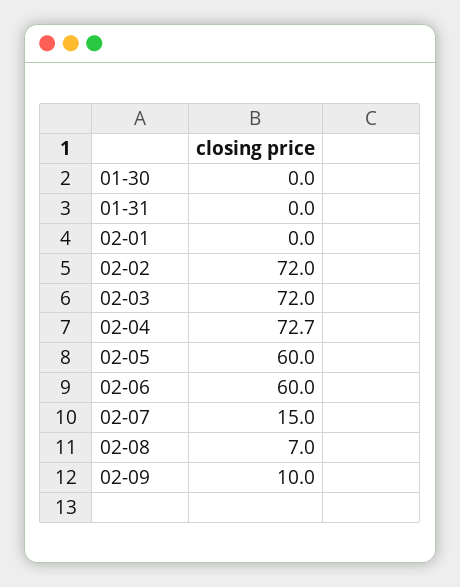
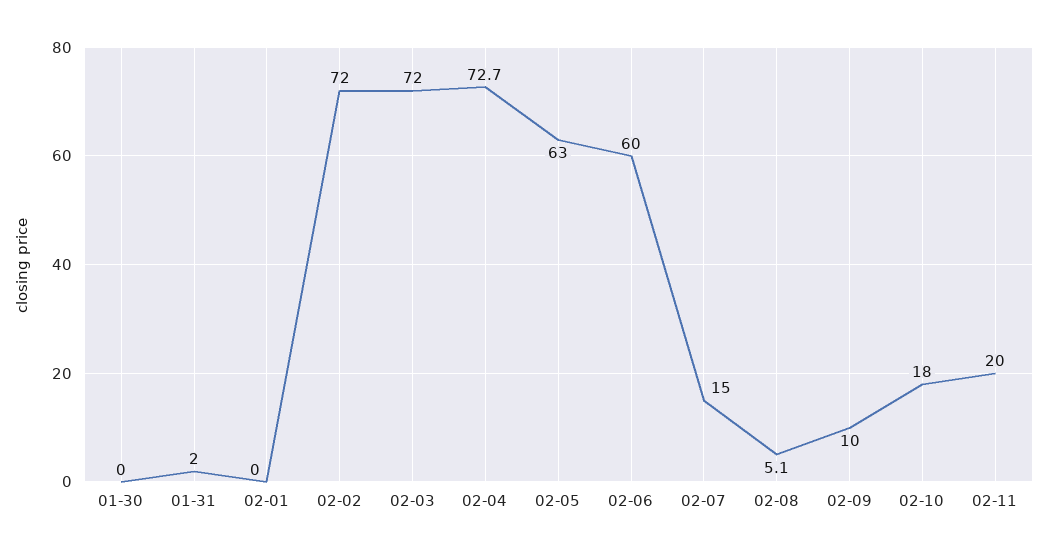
01-31: 0 -> 2
02-05: 60 -> 63
02-08: 7 -> 5.1
02-10: none -> 18
02-11: none -> 20

